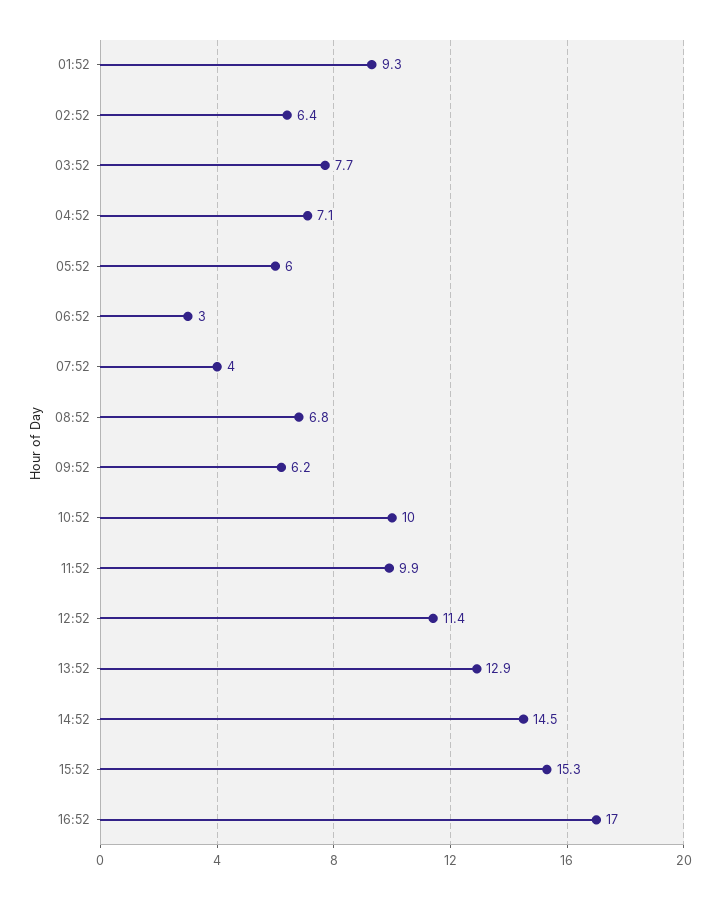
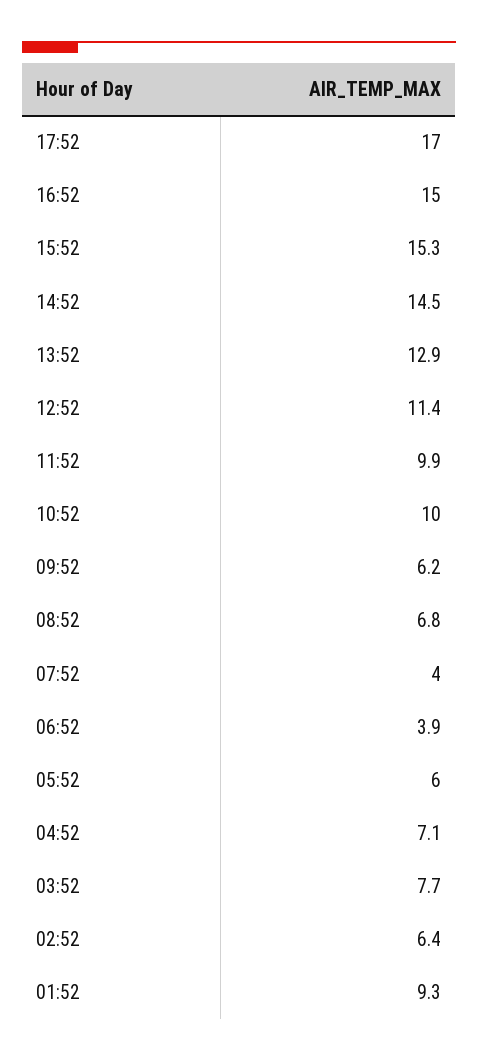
06:52: 3 -> 3.9
16:52: 17 -> 15
17:52: none -> 17

